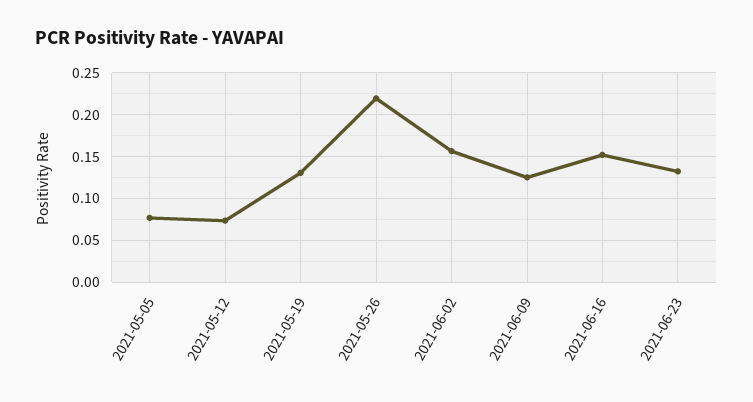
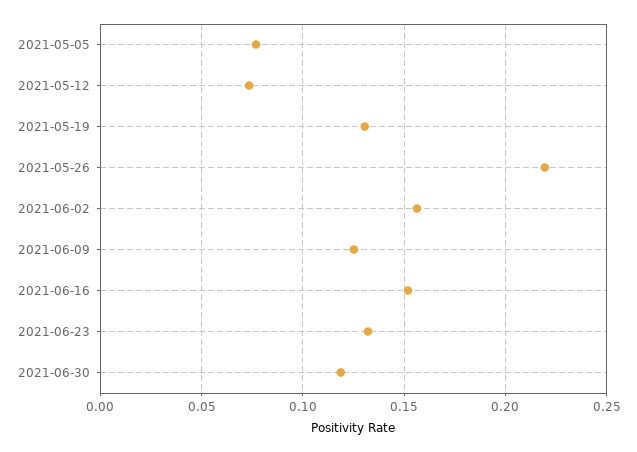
2021-06-30: none -> 0.12

